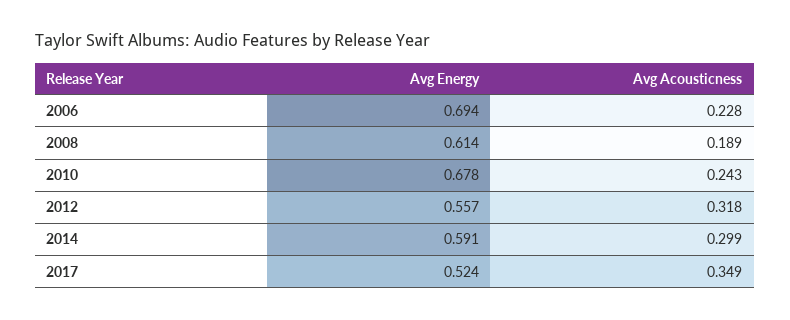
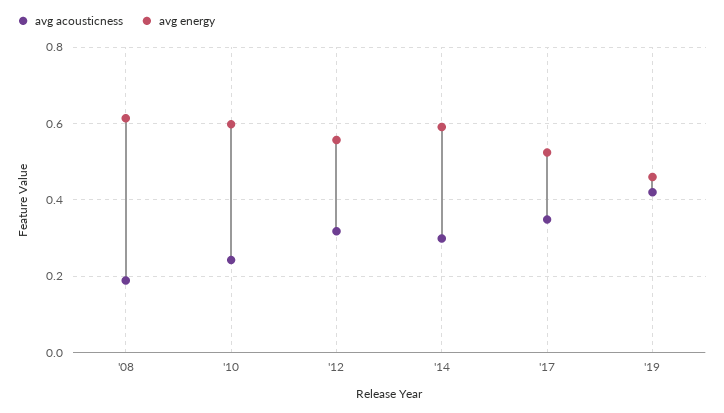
Avg Energy, 2006: 0.694 -> none
Avg Acousticness, 2006: 0.228 -> none
Avg Energy, 2010: 0.678 -> 0.6
Avg Acousticness, '19: none -> 0.42
Avg Energy, '19: none -> 0.46

